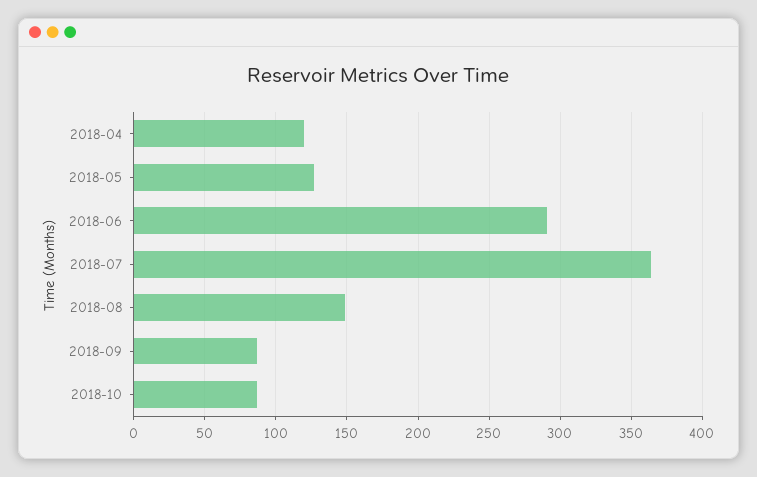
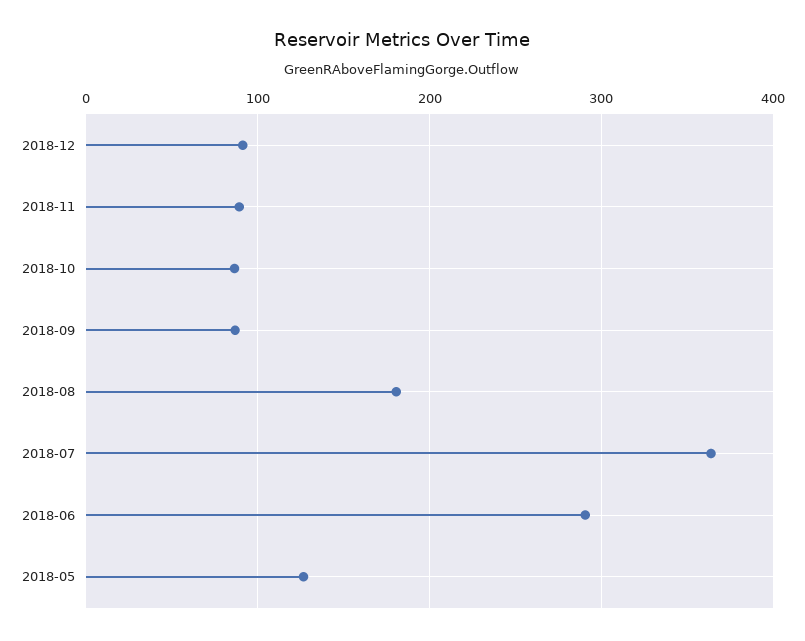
2018-04: 120 -> none
2018-08: 150 -> 180
2018-12: none -> 90
2018-11: none -> 90

